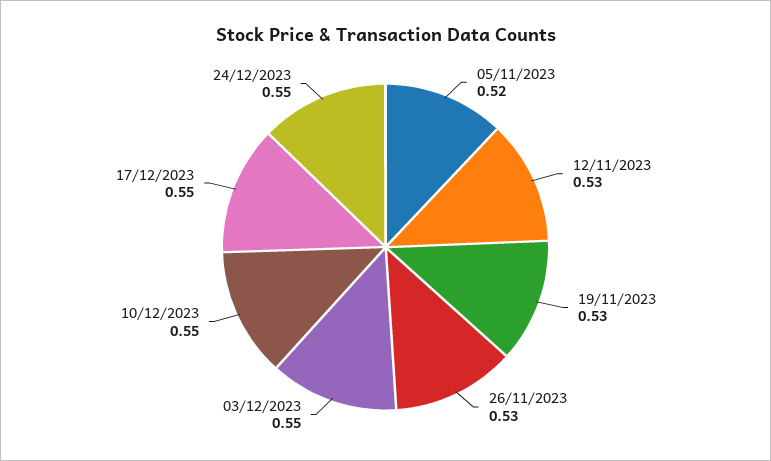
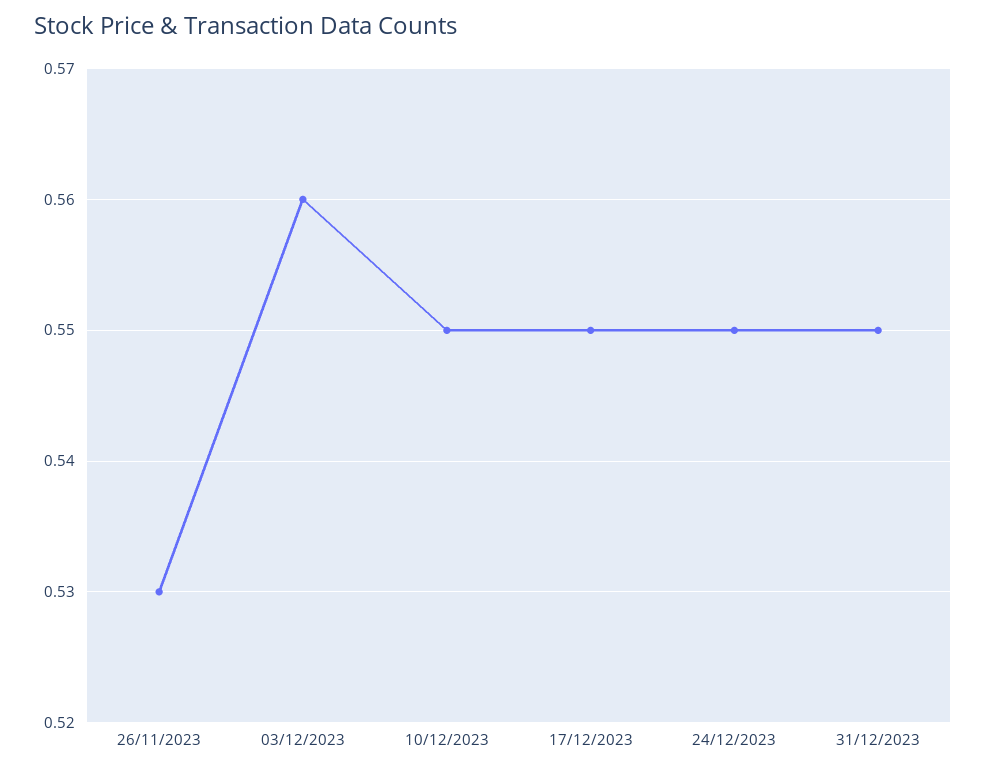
05/11/2023: 0.52 -> none
12/11/2023: 0.53 -> none
19/11/2023: 0.53 -> none
03/12/2023: 0.55 -> 0.56
31/12/2023: none -> 0.55

